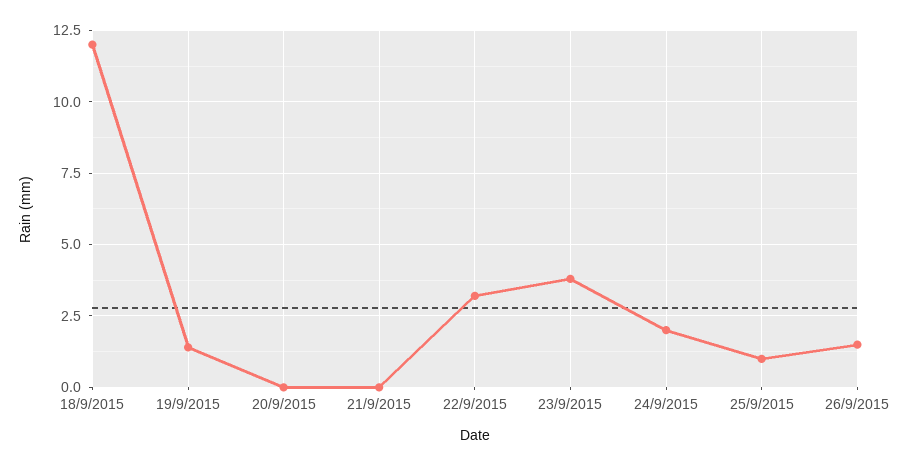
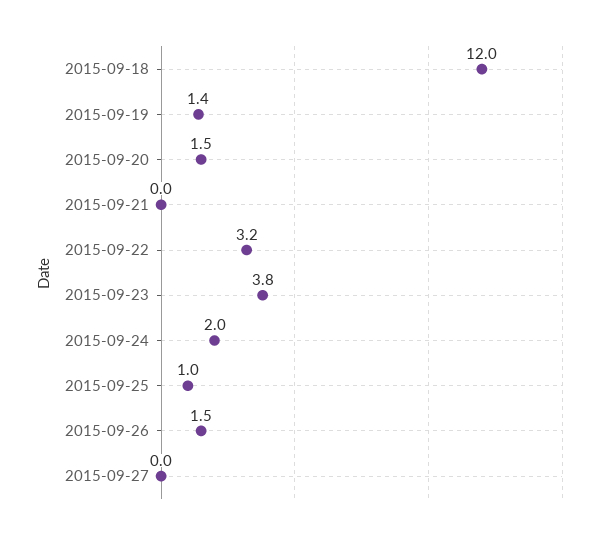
20/9/2015: 0 -> 1.5
2015-09-27: none -> 0

